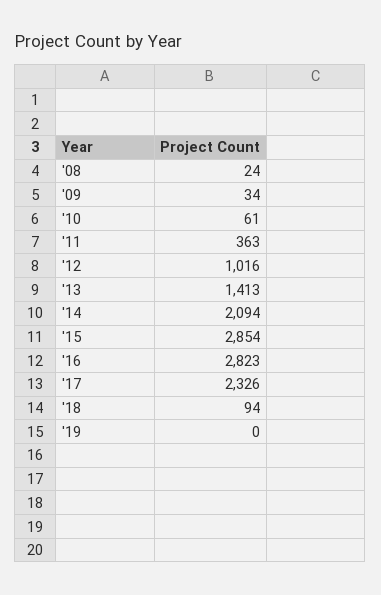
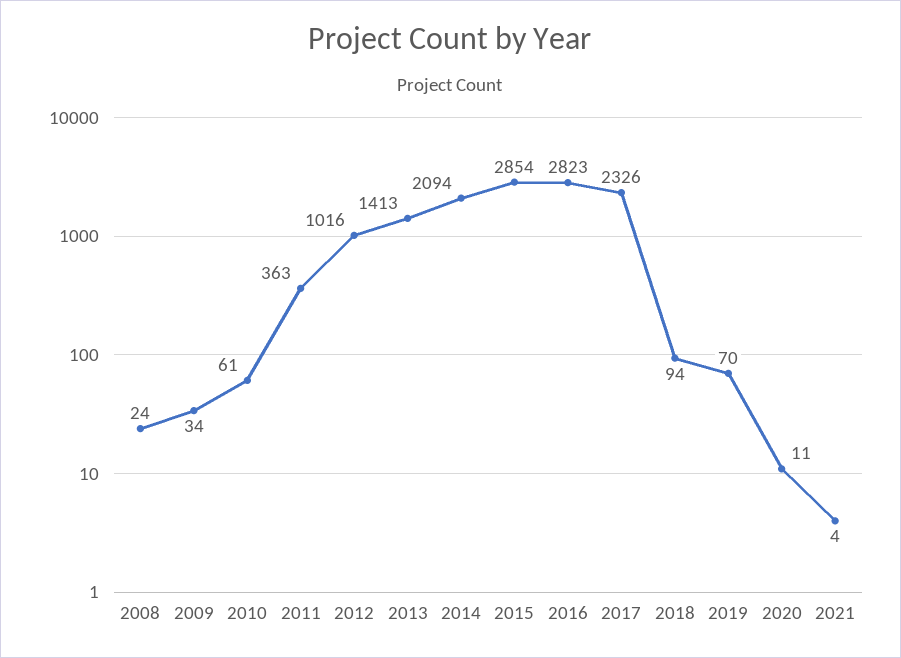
'19: 0 -> 70
2020: none -> 11
2021: none -> 4

